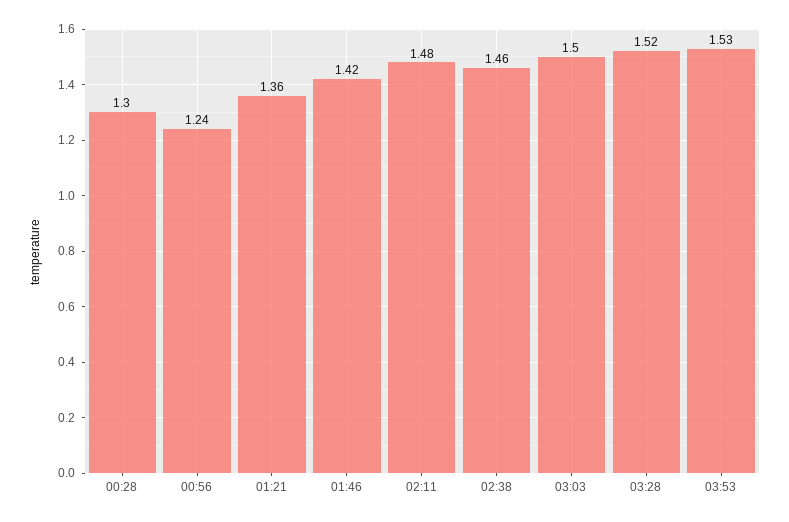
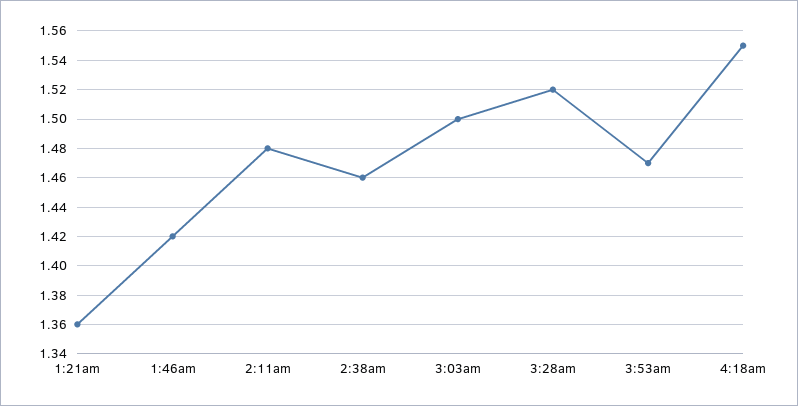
00:28: 1.3 -> none
00:56: 1.24 -> none
03:53: 1.53 -> 1.47
4:18am: none -> 1.55

